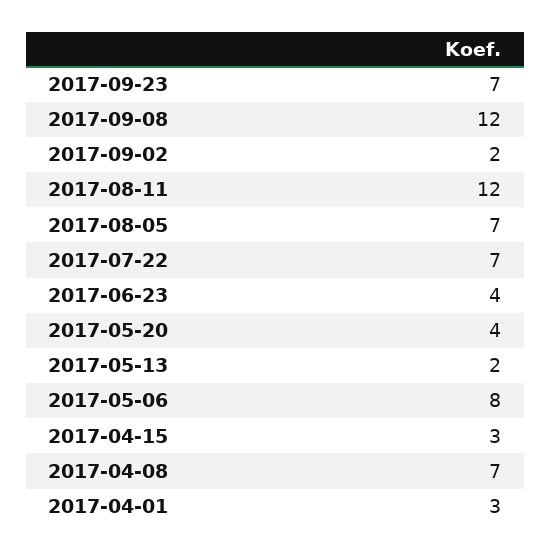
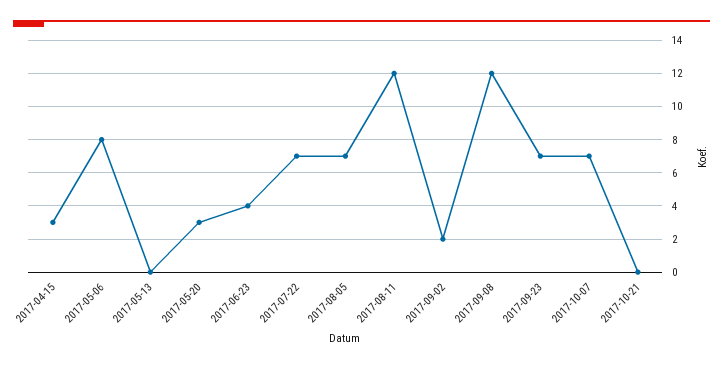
2017-05-20: 4 -> 3
2017-05-13: 2 -> 0
2017-04-08: 7 -> none
2017-04-01: 3 -> none
2017-10-07: none -> 7
2017-10-21: none -> 0

